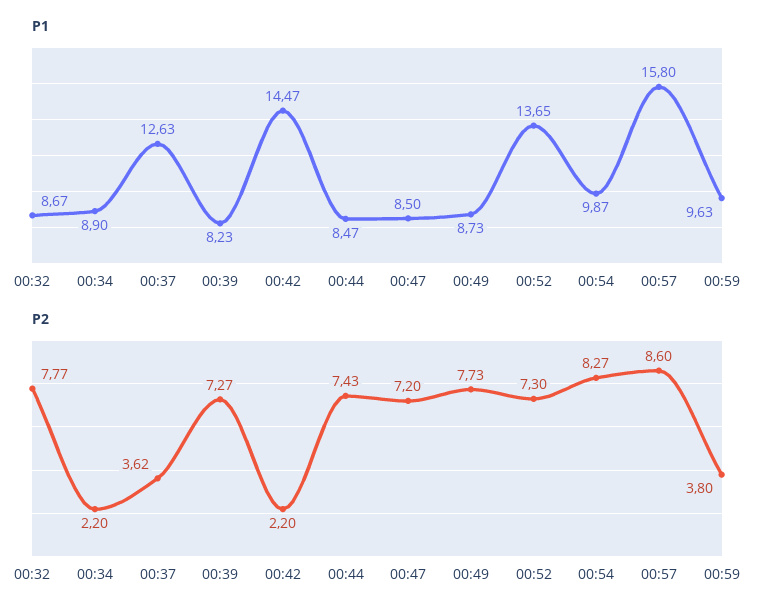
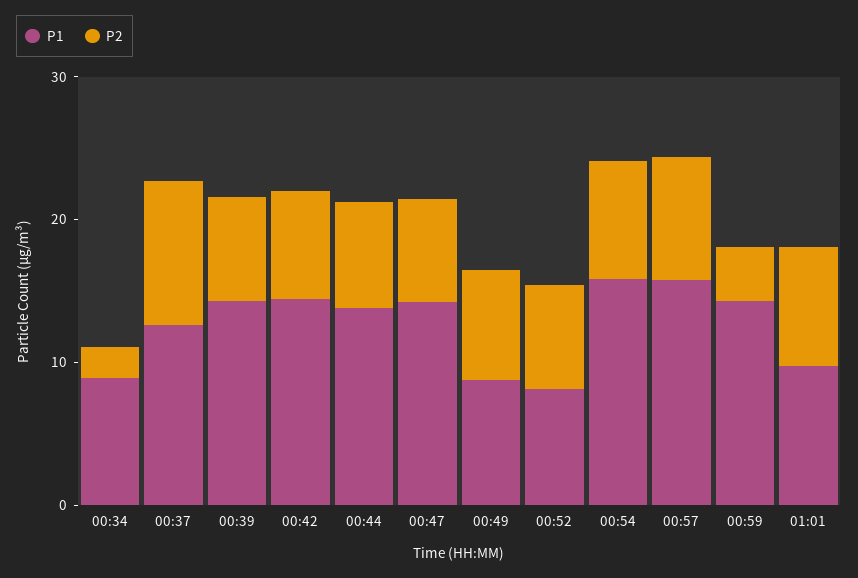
P1, 00:32: 8.67 -> none
P1, 00:39: 8.23 -> 14
P1, 00:44: 8.47 -> 14
P1, 00:47: 8.5 -> 14
P1, 00:52: 13.65 -> 8
P1, 00:54: 9.87 -> 16
P1, 00:59: 9.63 -> 14
P2, 00:32: 7.77 -> none
P2, 00:37: 3.62 -> 10
P2, 00:42: 2.2 -> 8
P1, 01:01: none -> 10
P2, 01:01: none -> 8

